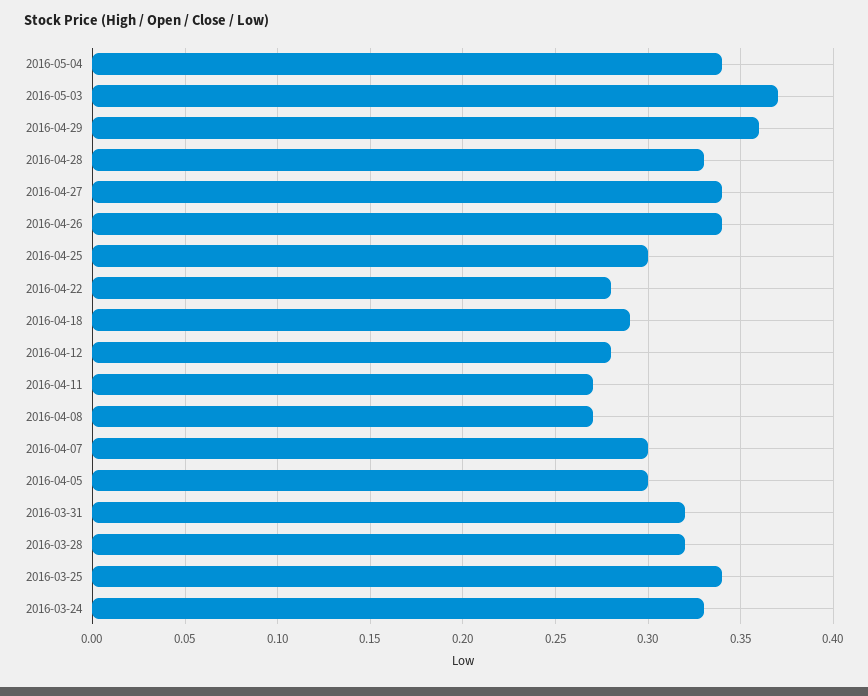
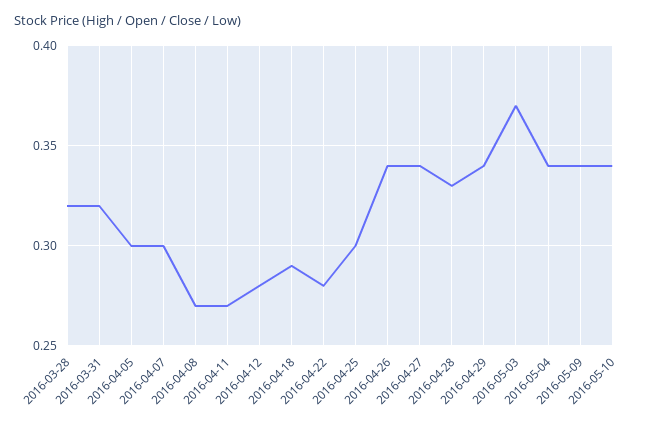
2016-04-29: 0.36 -> 0.34
2016-03-25: 0.34 -> none
2016-03-24: 0.33 -> none
2016-05-09: none -> 0.34
2016-05-10: none -> 0.34

